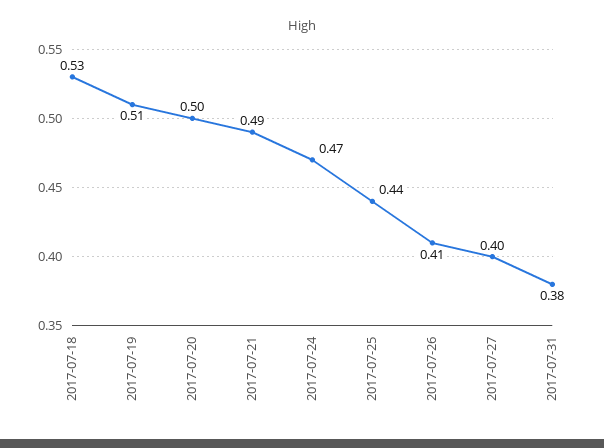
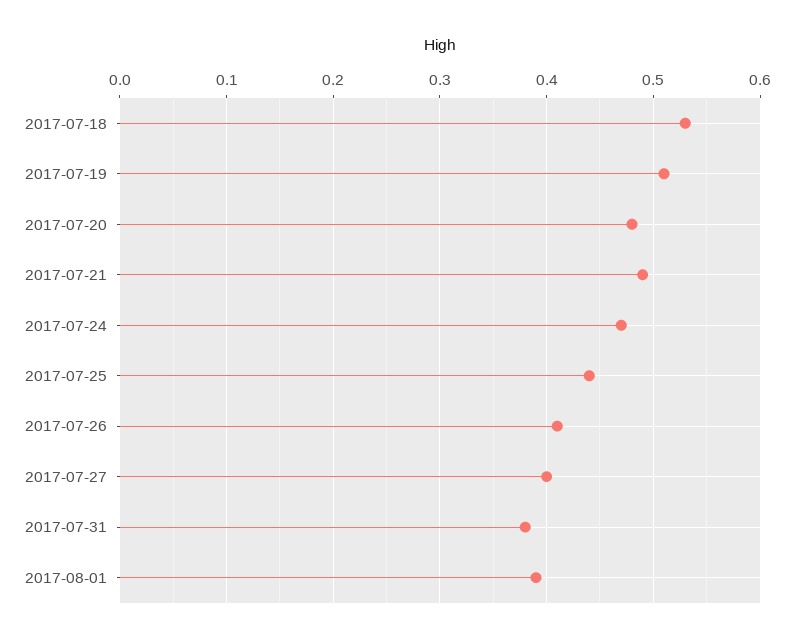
2017-07-20: 0.5 -> 0.48
2017-08-01: none -> 0.39

